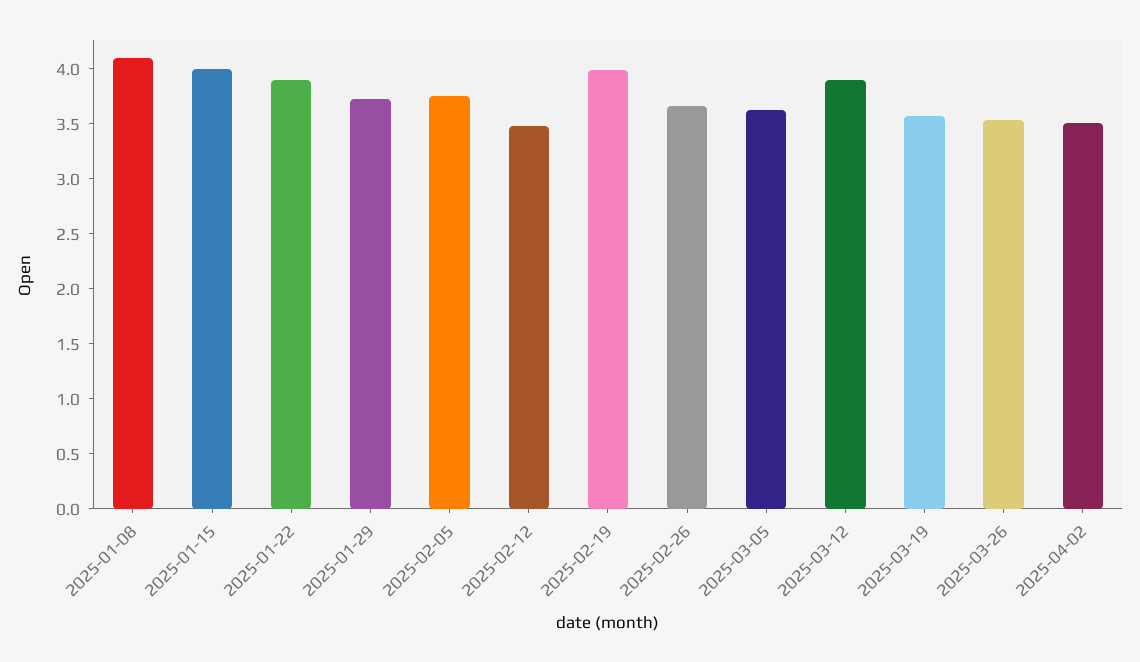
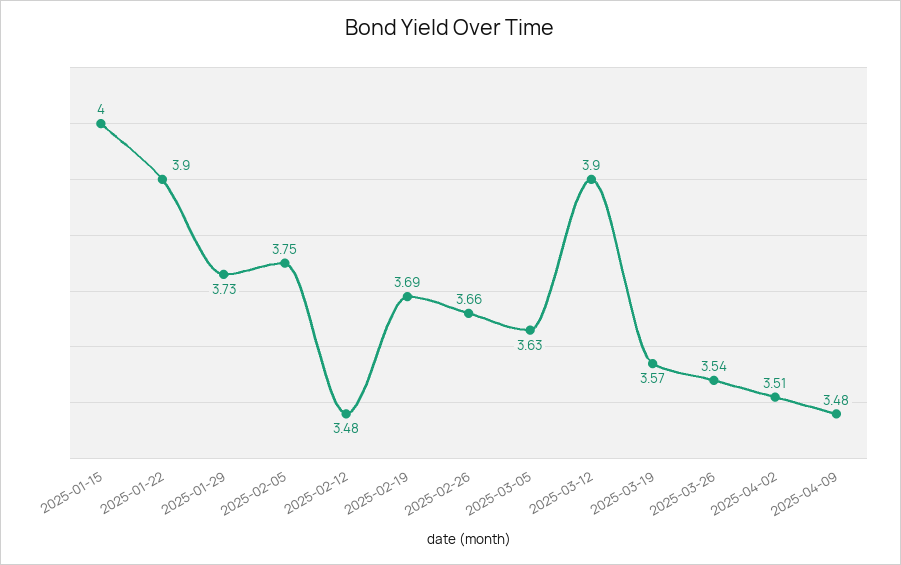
2025-01-08: 4.1 -> none
2025-02-19: 4 -> 3.69
2025-04-09: none -> 3.48

